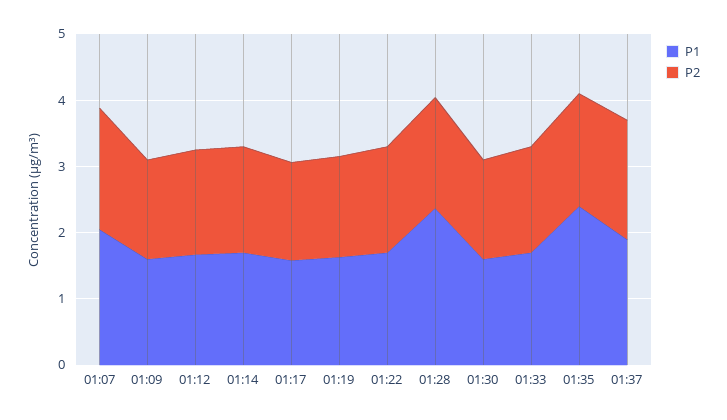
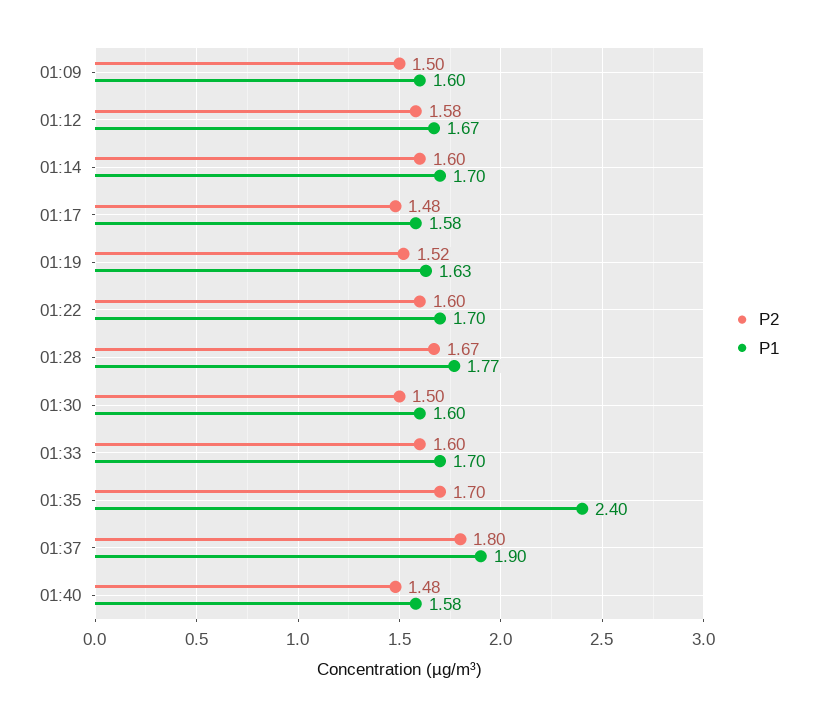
P1, 01:07: 2 -> none
P2, 01:07: 1.8 -> none
P1, 01:28: 2.4 -> 1.77
P2, 01:40: none -> 1.48
P1, 01:40: none -> 1.58

